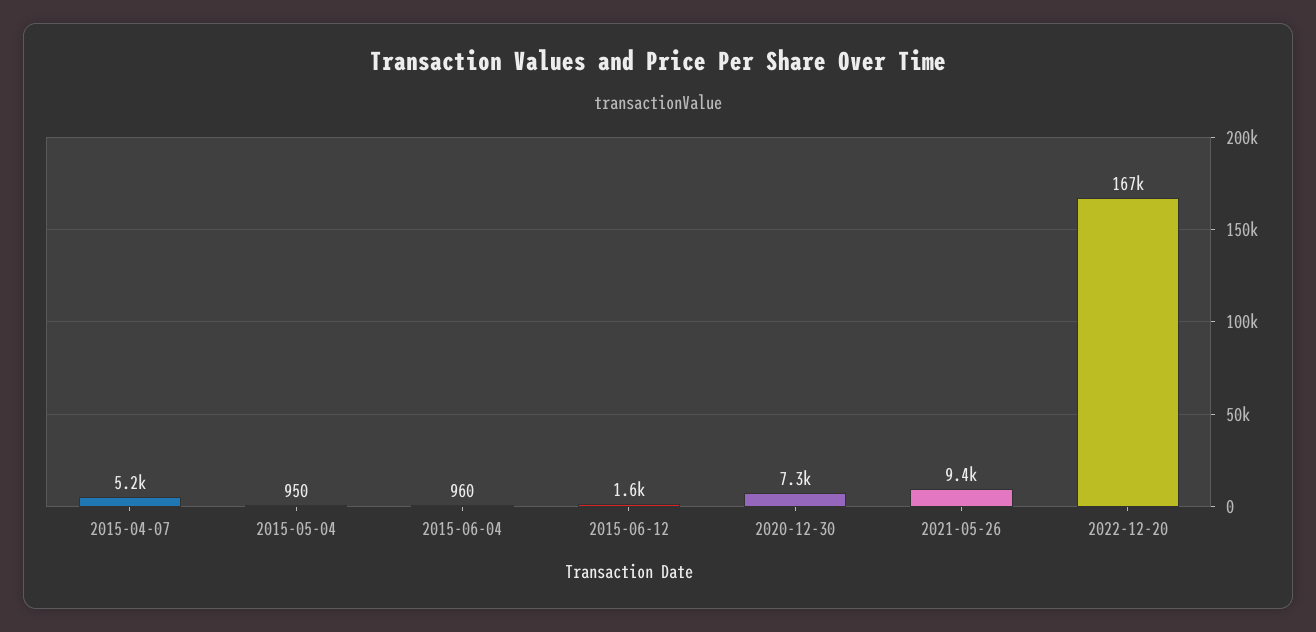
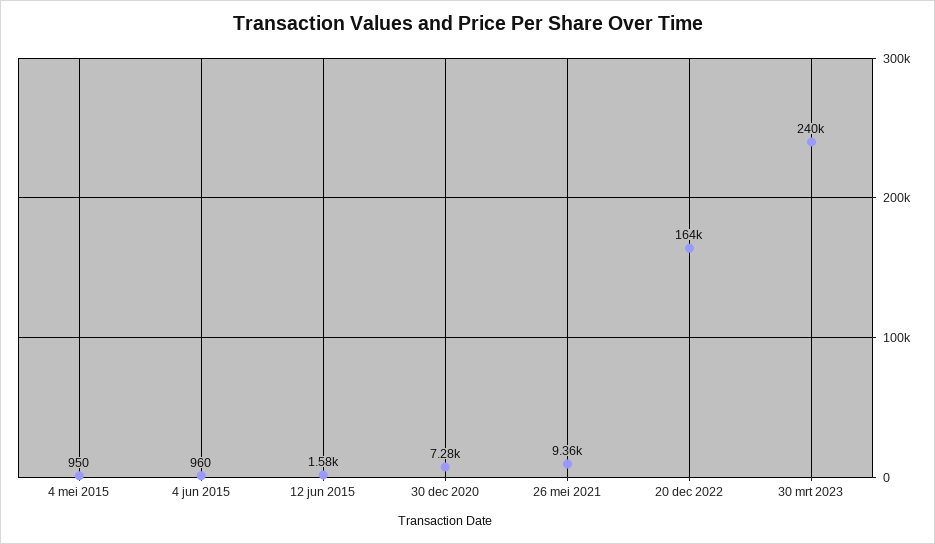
2015-04-07: 5200 -> none
2022-12-20: 167000 -> 164000
30 mrt 2023: none -> 240000

